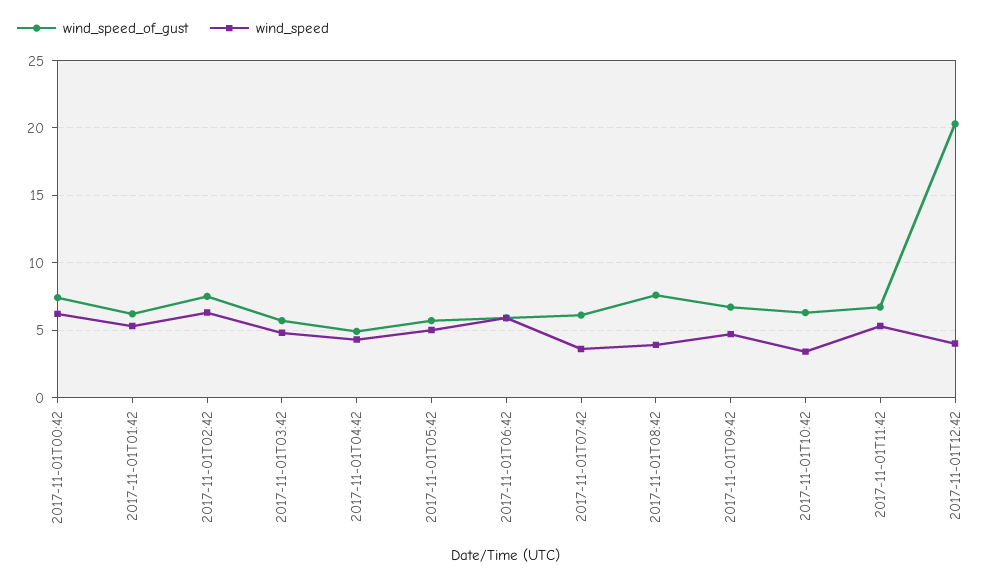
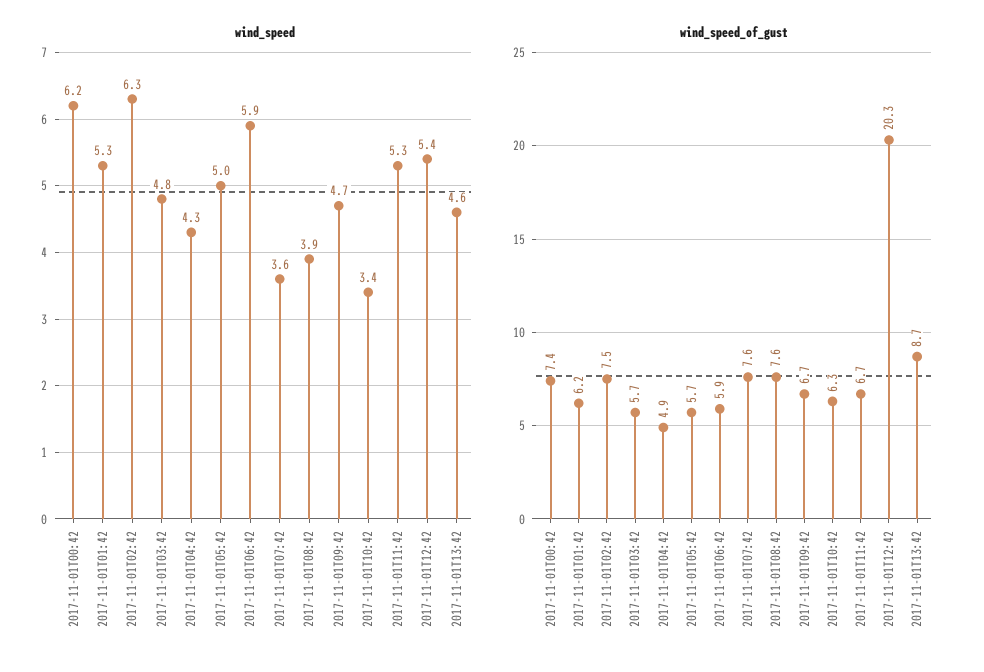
wind_speed_of_gust, 2017-11-01T07:42: 6 -> 7.6
wind_speed, 2017-11-01T12:42: 4 -> 5.4
wind_speed, 2017-11-01T13:42: none -> 4.6
wind_speed_of_gust, 2017-11-01T13:42: none -> 8.7

